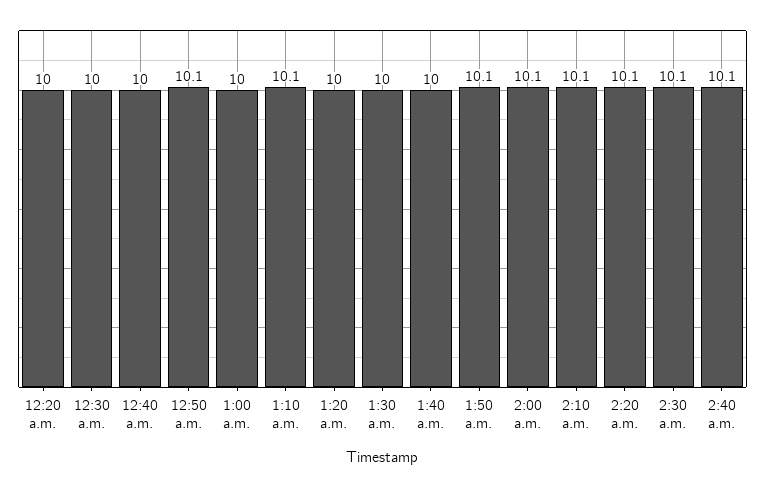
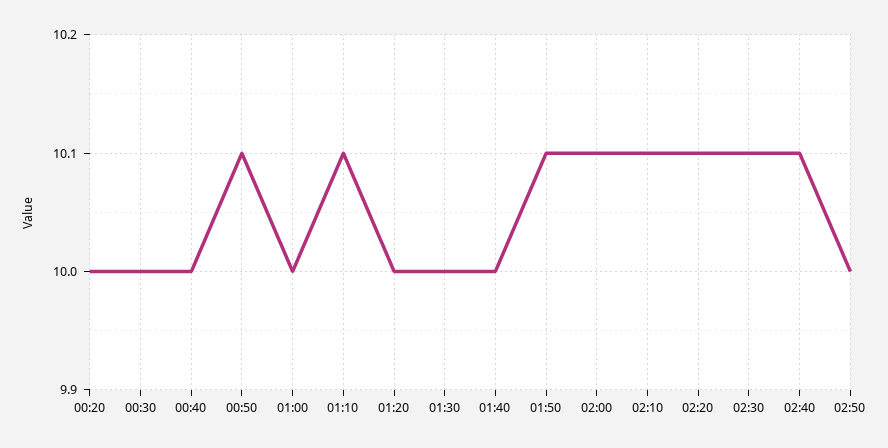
02:50: none -> 10

